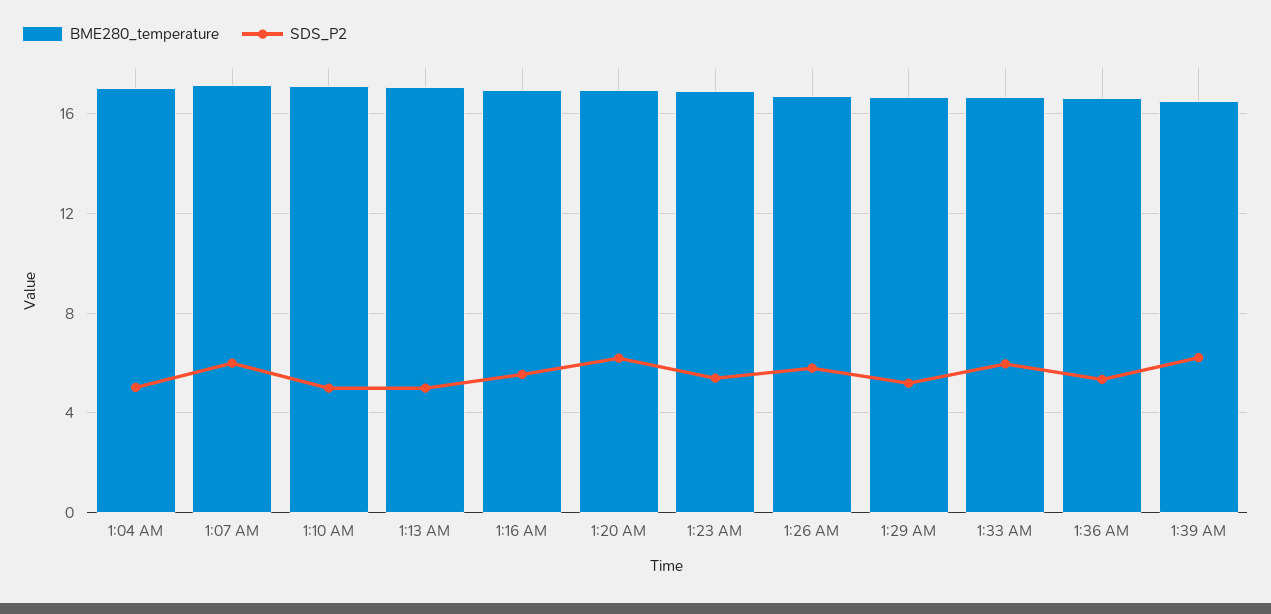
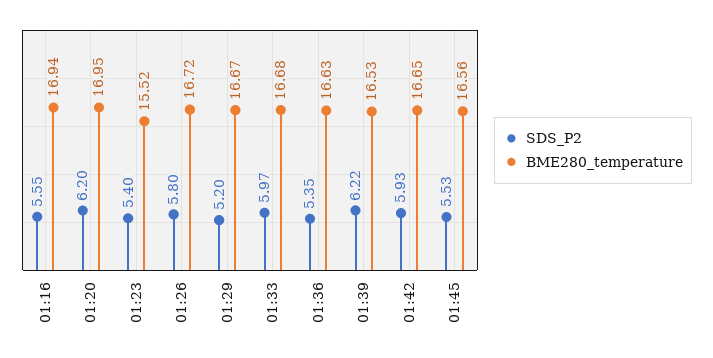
BME280_temperature, 1:04 AM: 17 -> none
SDS_P2, 1:04 AM: 5 -> none
BME280_temperature, 1:07 AM: 17 -> none
SDS_P2, 1:07 AM: 6 -> none
BME280_temperature, 1:10 AM: 17 -> none
SDS_P2, 1:10 AM: 5 -> none
BME280_temperature, 1:13 AM: 17 -> none
SDS_P2, 1:13 AM: 5 -> none
BME280_temperature, 1:23 AM: 17 -> 15.52
SDS_P2, 01:42: none -> 5.93
BME280_temperature, 01:42: none -> 16.65
SDS_P2, 01:45: none -> 5.53
BME280_temperature, 01:45: none -> 16.56

